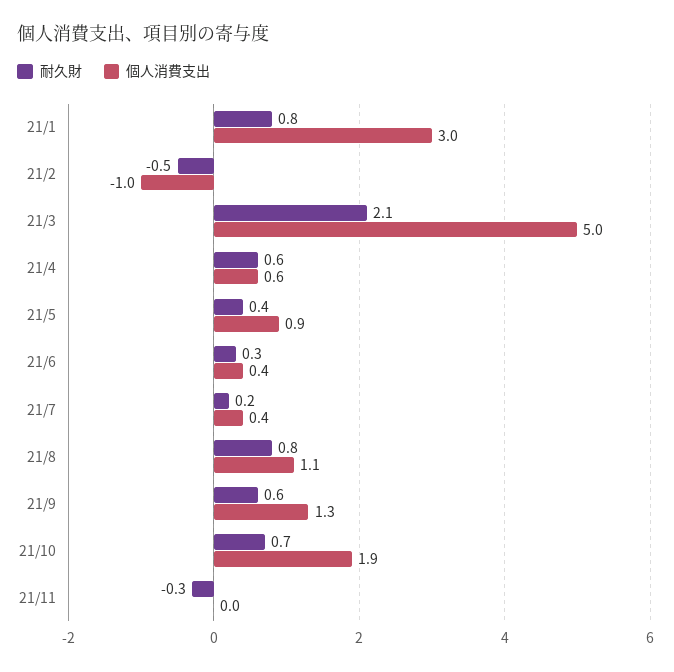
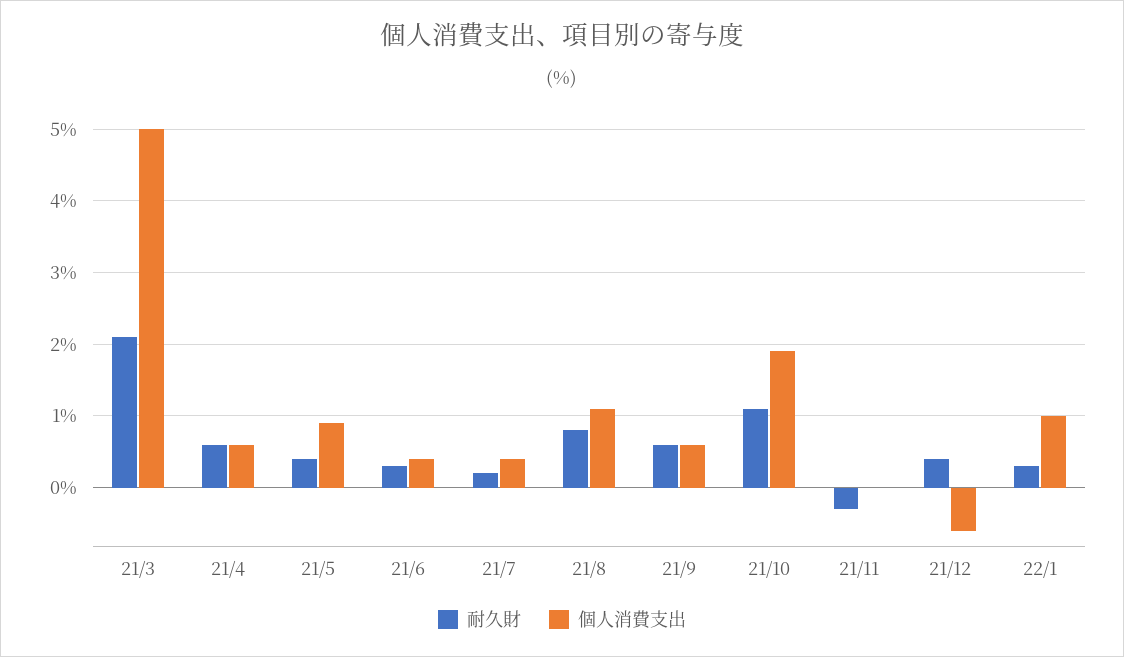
耐久財, 21/1: 0.8 -> none
個人消費支出, 21/1: 3 -> none
耐久財, 21/2: -0.5 -> none
個人消費支出, 21/2: -1 -> none
個人消費支出, 21/9: 1.3 -> 0.6
耐久財, 21/10: 0.7 -> 1.1
耐久財, 21/12: none -> 0.4
個人消費支出, 21/12: none -> -0.6
耐久財, 22/1: none -> 0.3
個人消費支出, 22/1: none -> 1

